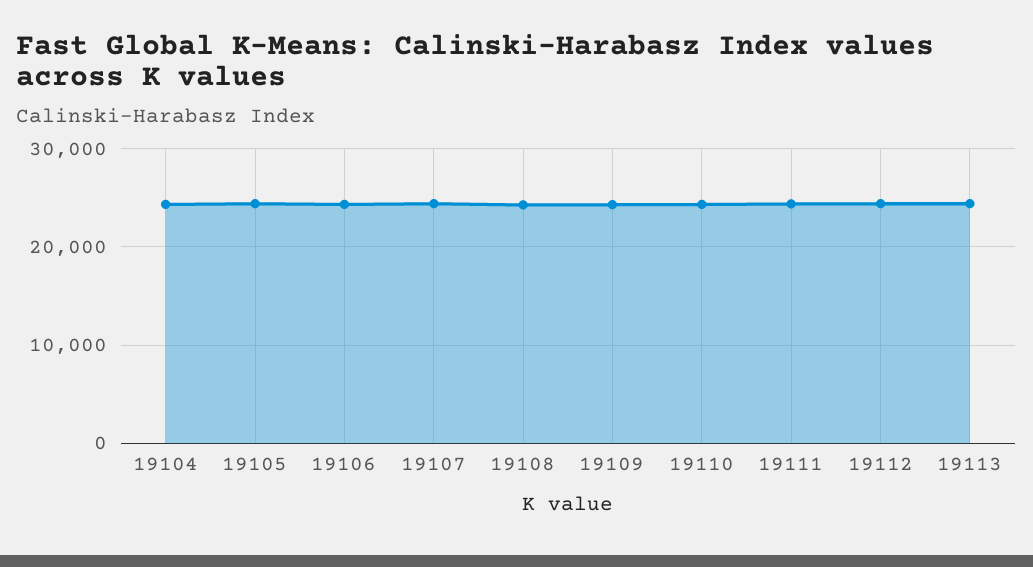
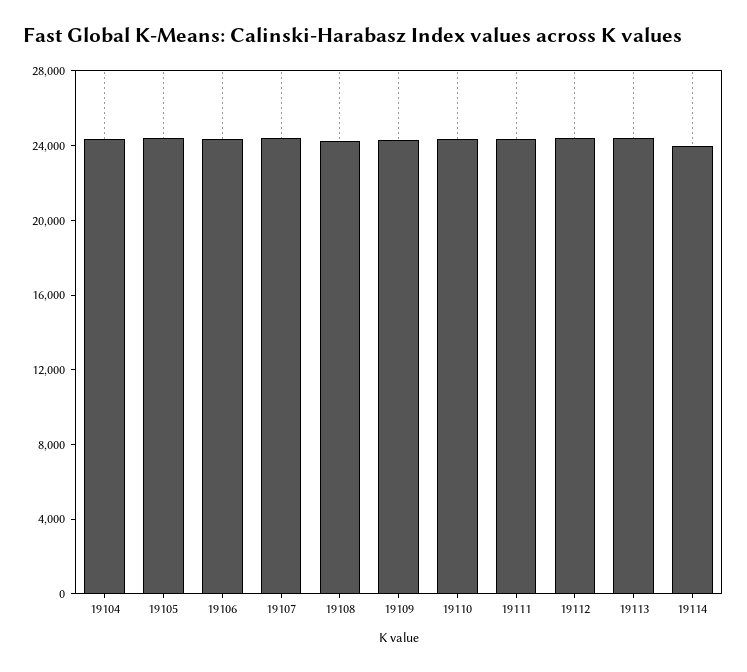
19114: none -> 24000

